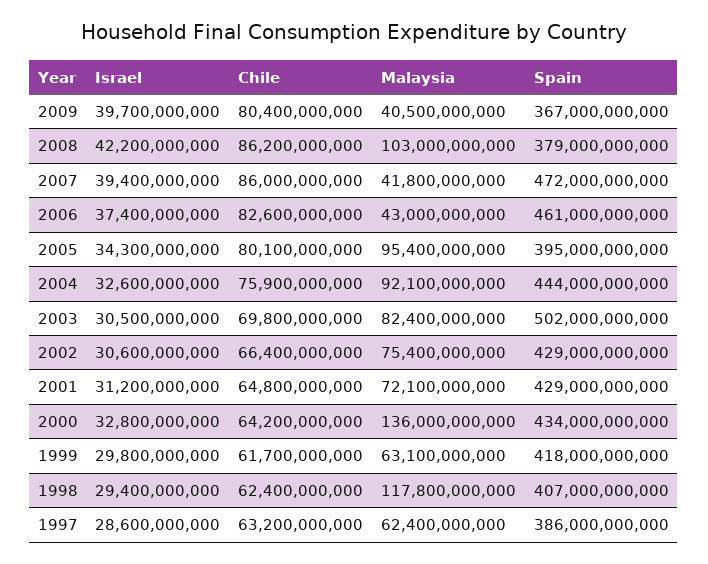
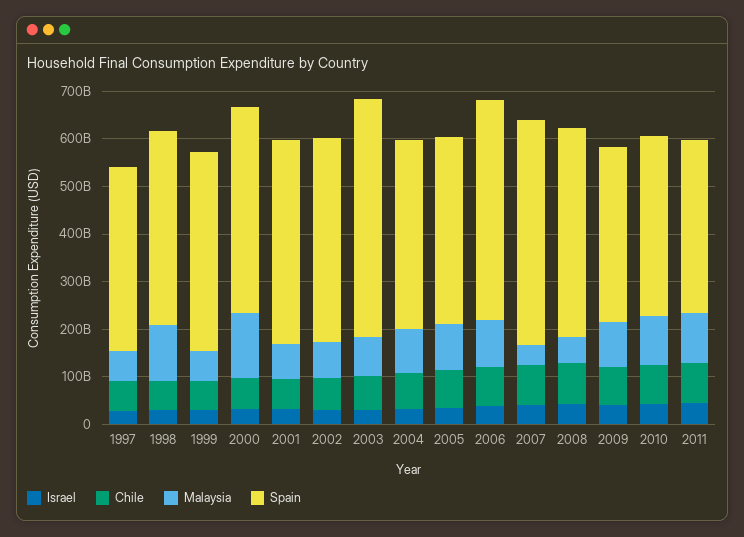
Malaysia, 2009: 40500000000 -> 100000000000
Malaysia, 2008: 103000000000 -> 60000000000
Spain, 2008: 379000000000 -> 440000000000
Malaysia, 2006: 43000000000 -> 100000000000
Spain, 2004: 444000000000 -> 400000000000
Israel, 2010: none -> 40000000000
Chile, 2010: none -> 80000000000
Malaysia, 2010: none -> 100000000000
Spain, 2010: none -> 380000000000
Israel, 2011: none -> 40000000000
Chile, 2011: none -> 80000000000
Malaysia, 2011: none -> 100000000000
Spain, 2011: none -> 360000000000

